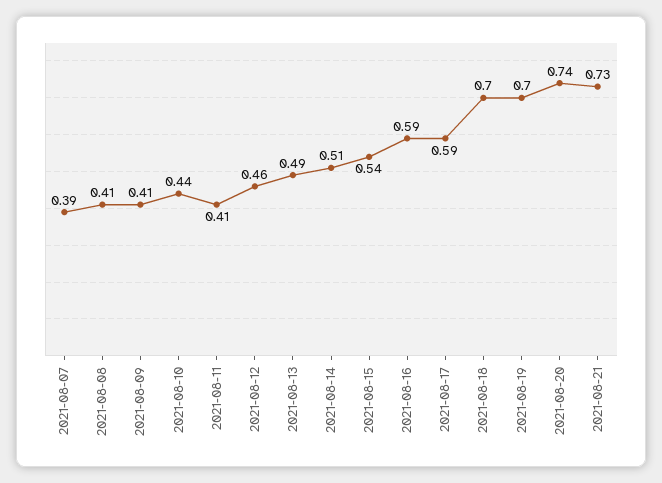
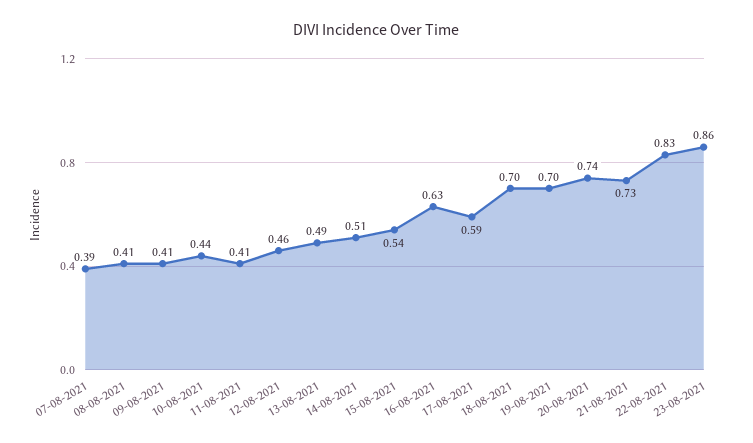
2021-08-16: 0.59 -> 0.63
22-08-2021: none -> 0.83
23-08-2021: none -> 0.86

